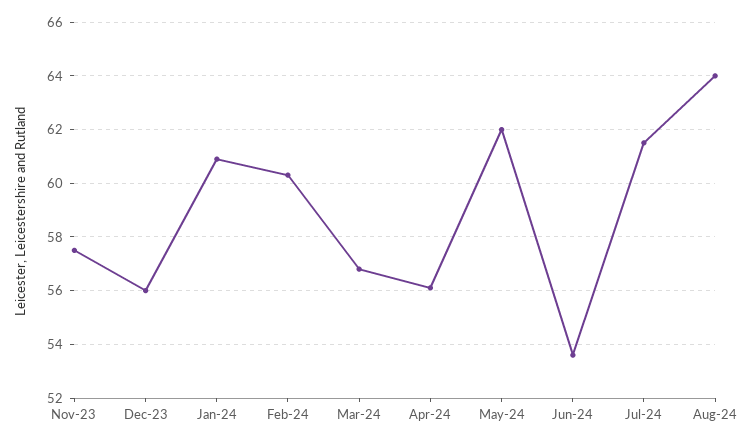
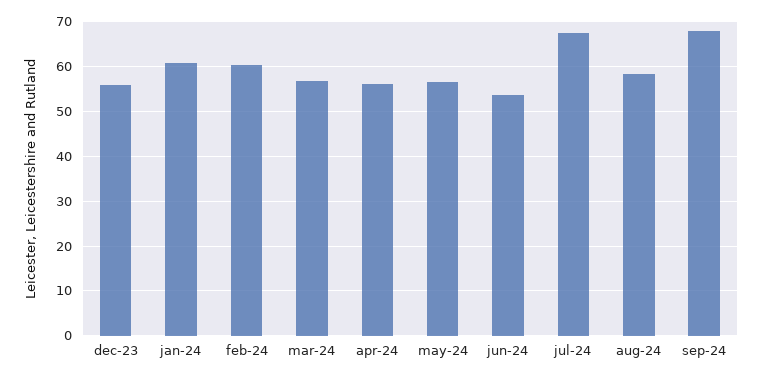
Nov-23: 57.5 -> none
May-24: 62 -> 56
Jul-24: 61.5 -> 68
Aug-24: 64 -> 58
sep-24: none -> 68

